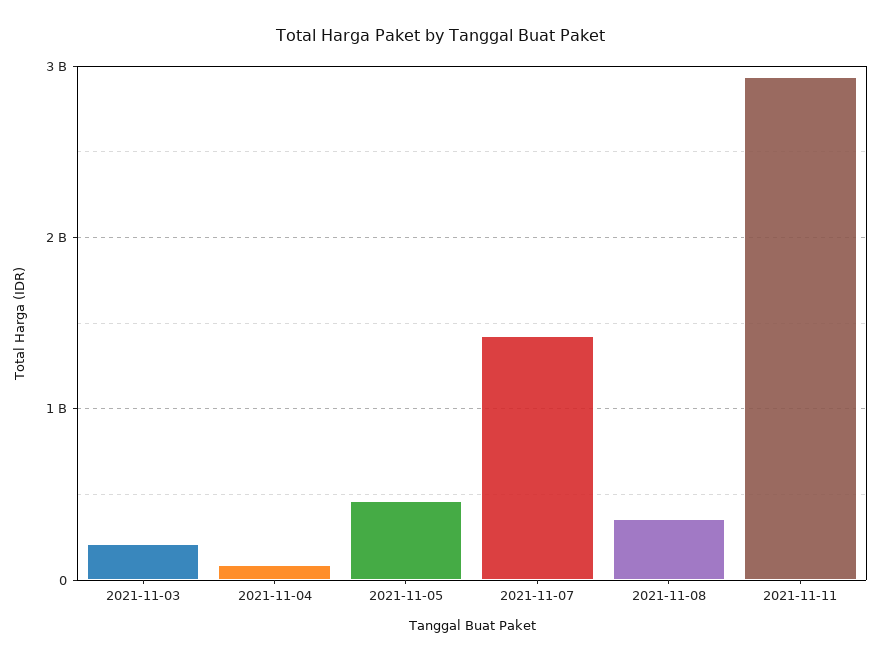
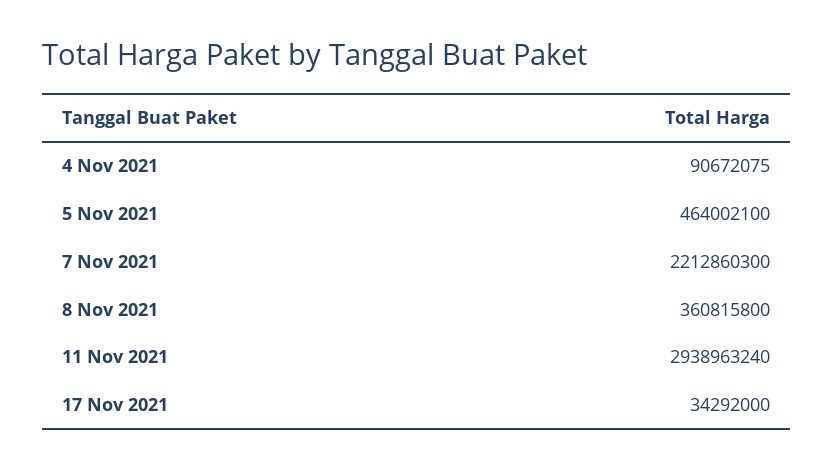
2021-11-03: 200000000 -> none
2021-11-07: 1400000000 -> 2212860300
17 Nov 2021: none -> 34292000

